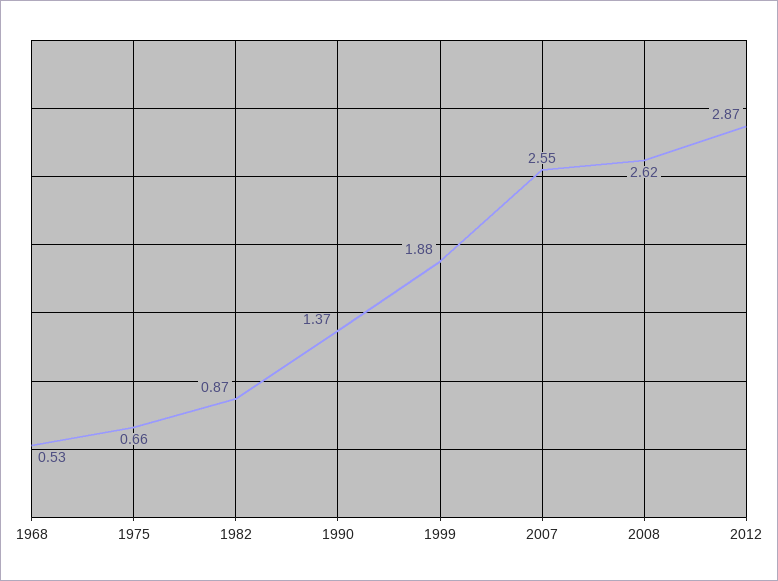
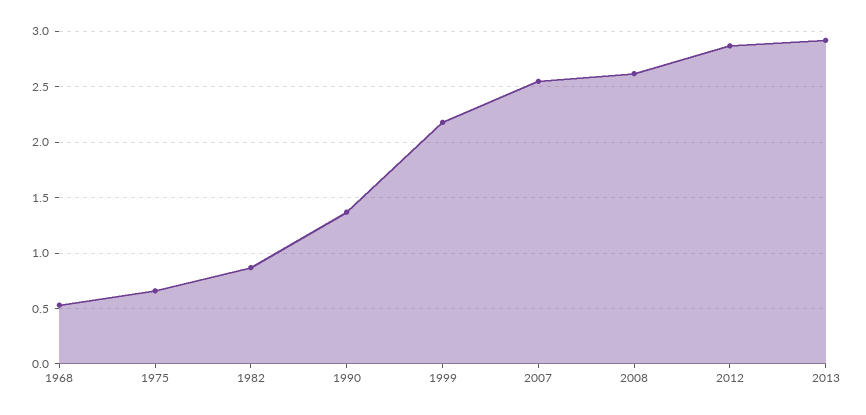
1999: 1.88 -> 2.2
2013: none -> 2.9

